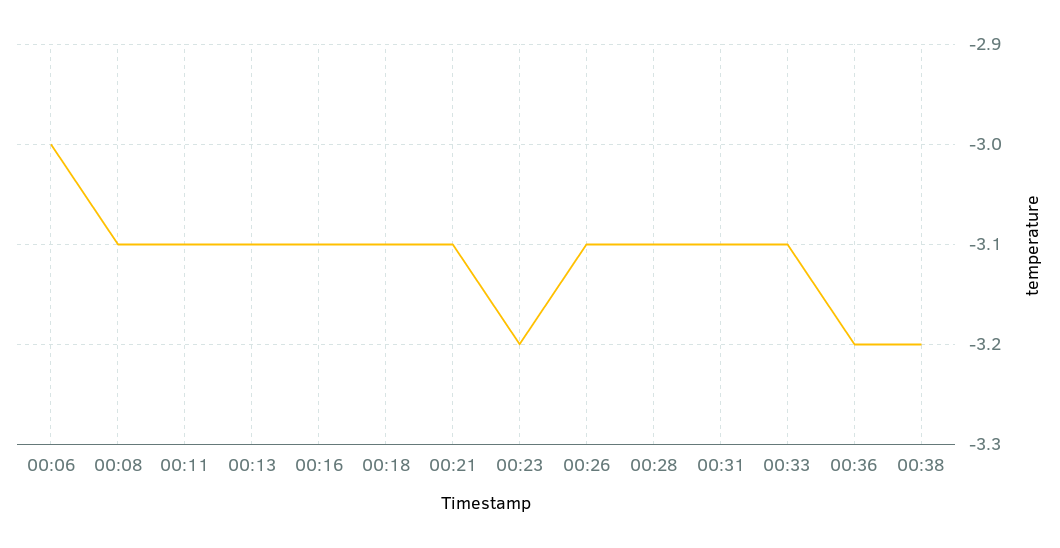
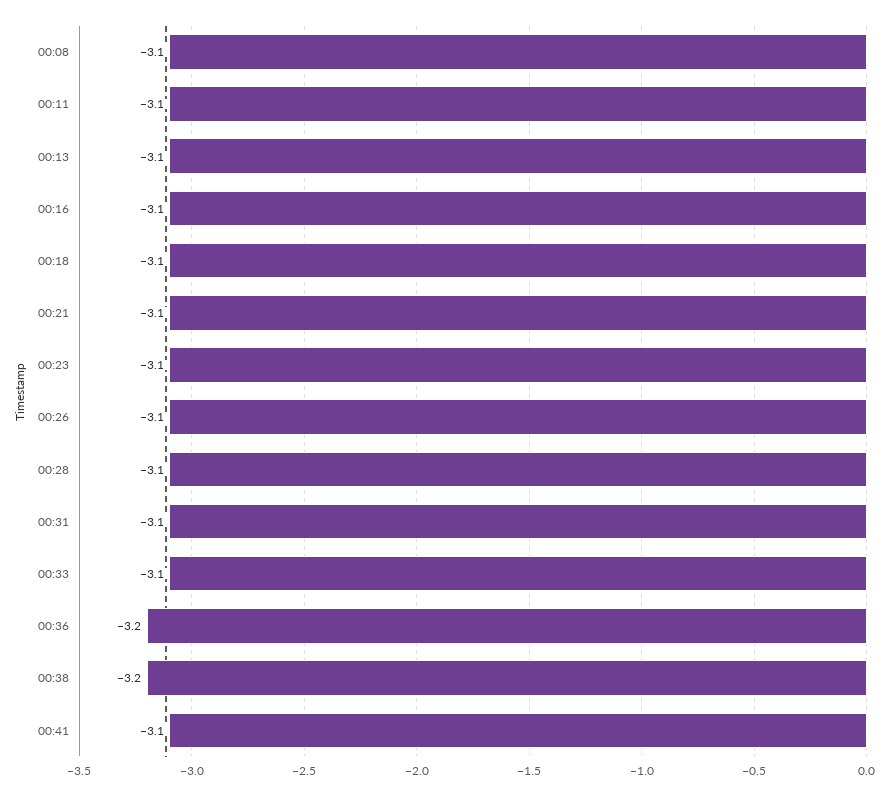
00:06: -3 -> none
00:23: -3.2 -> -3.1
00:41: none -> -3.1

